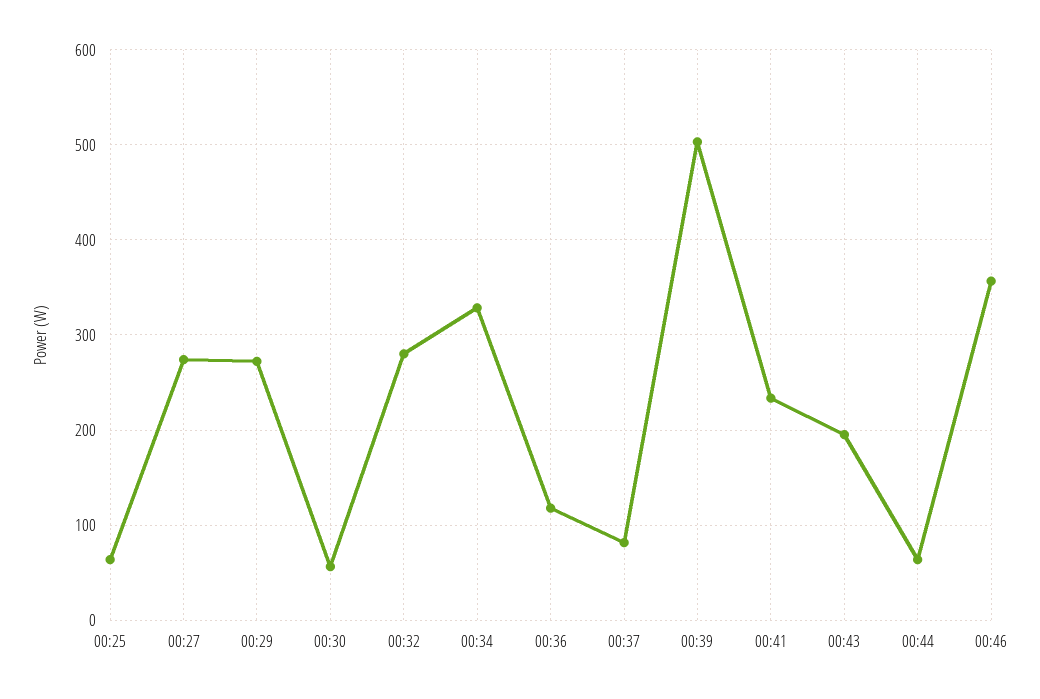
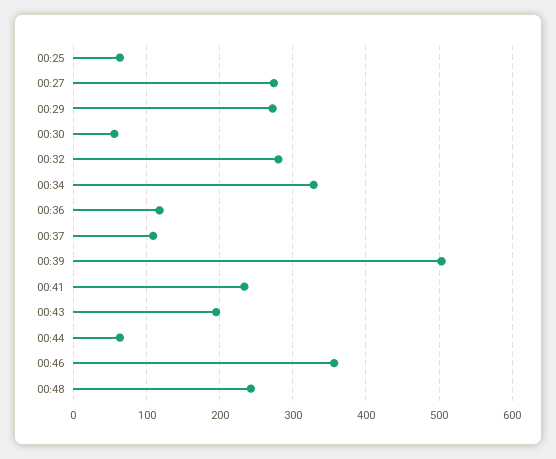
00:37: 80 -> 110
00:48: none -> 240

